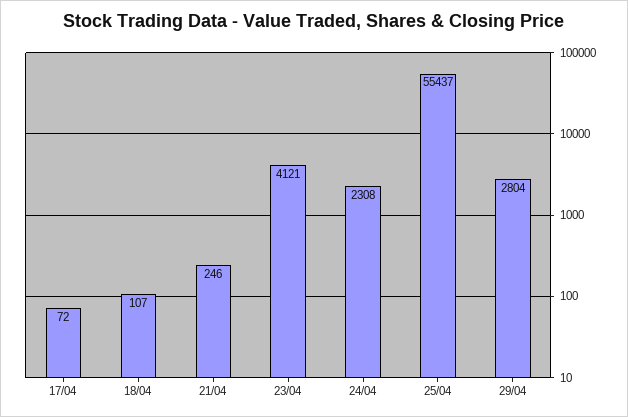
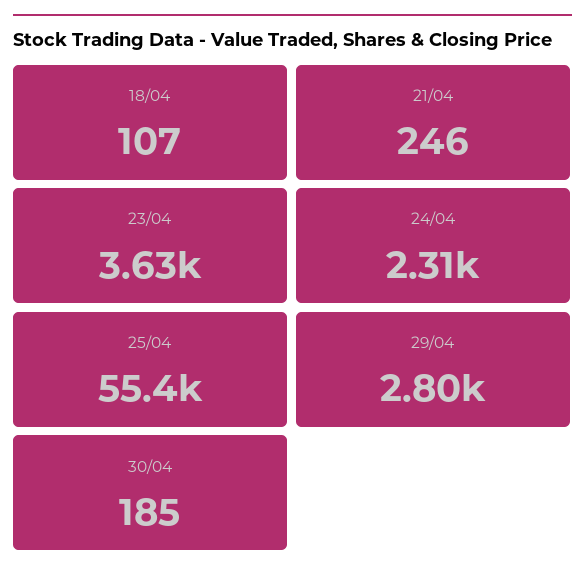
17/04: 72 -> none
23/04: 4121 -> 3630
30/04: none -> 185

